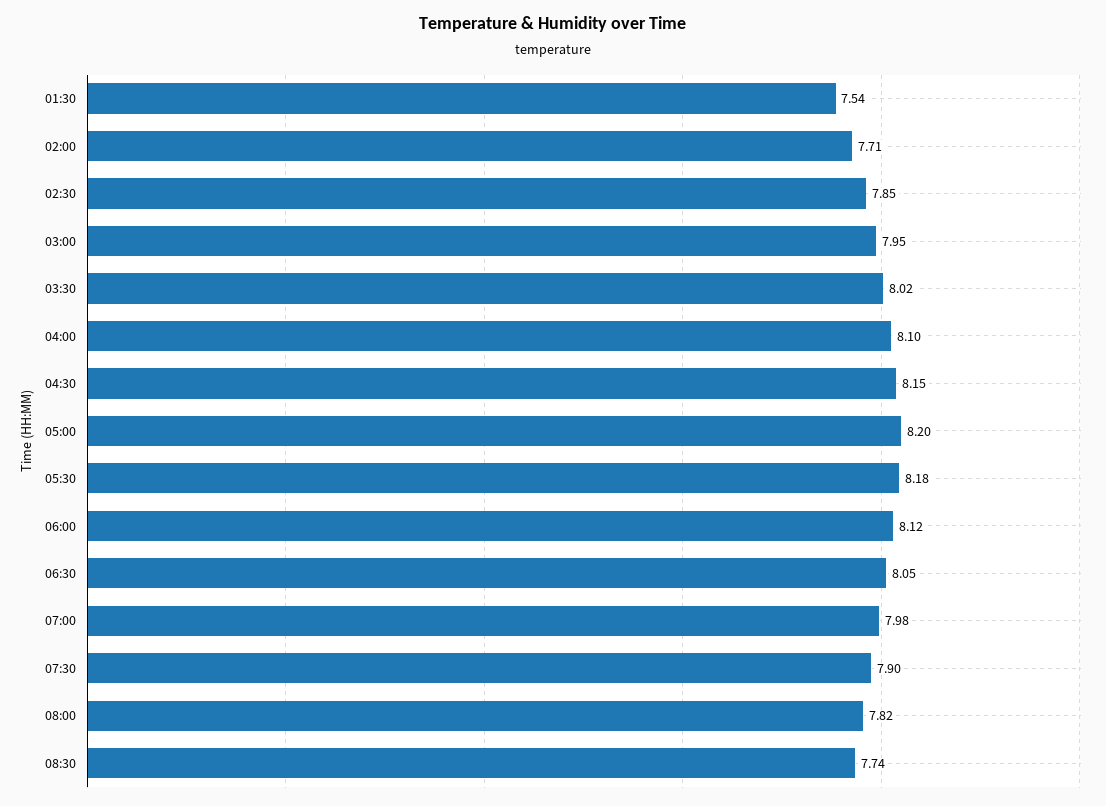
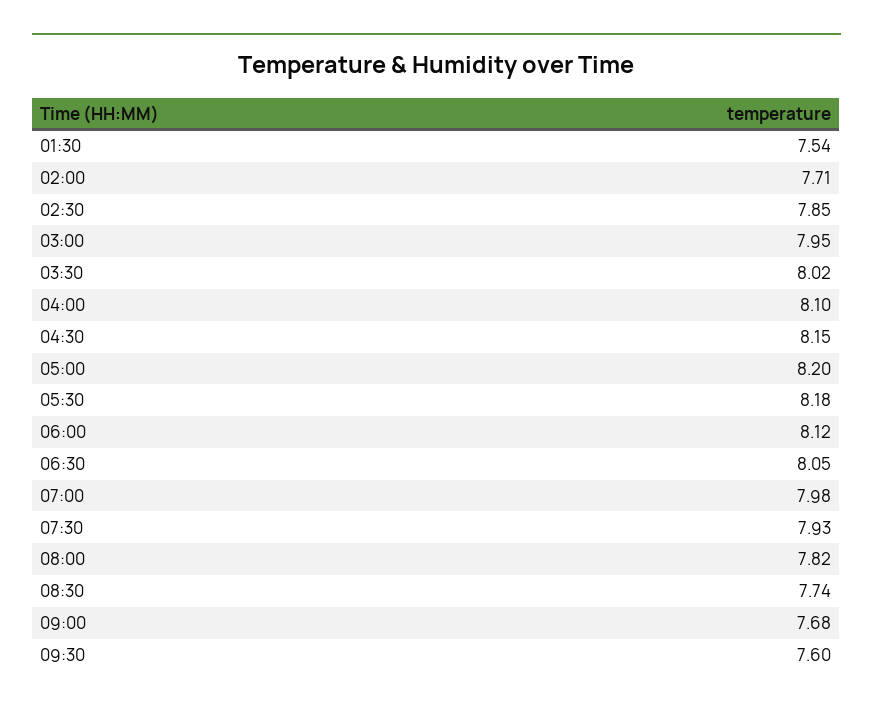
07:30: 7.9 -> 7.93
09:00: none -> 7.68
09:30: none -> 7.6

